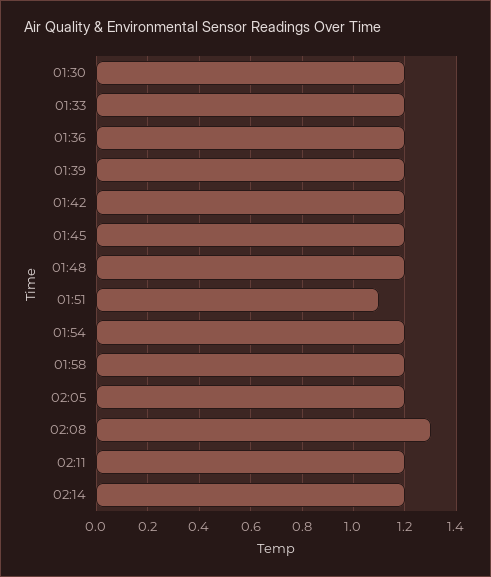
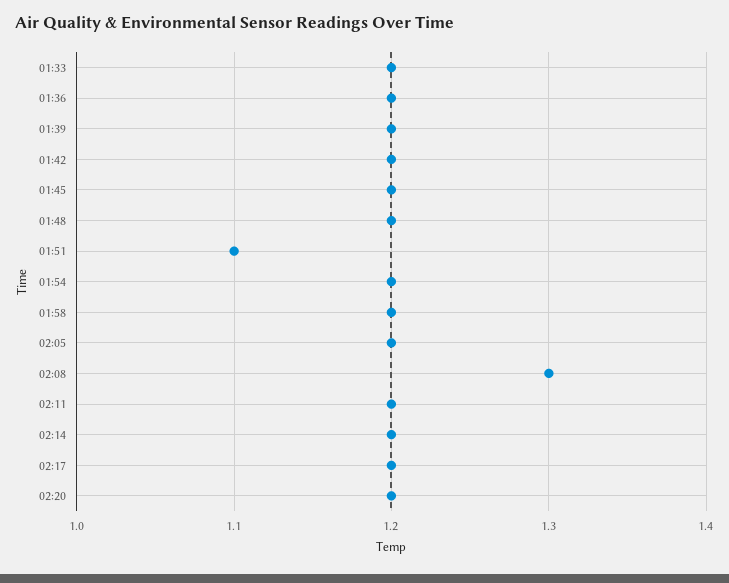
01:30: 1.2 -> none
02:17: none -> 1.2
02:20: none -> 1.2

